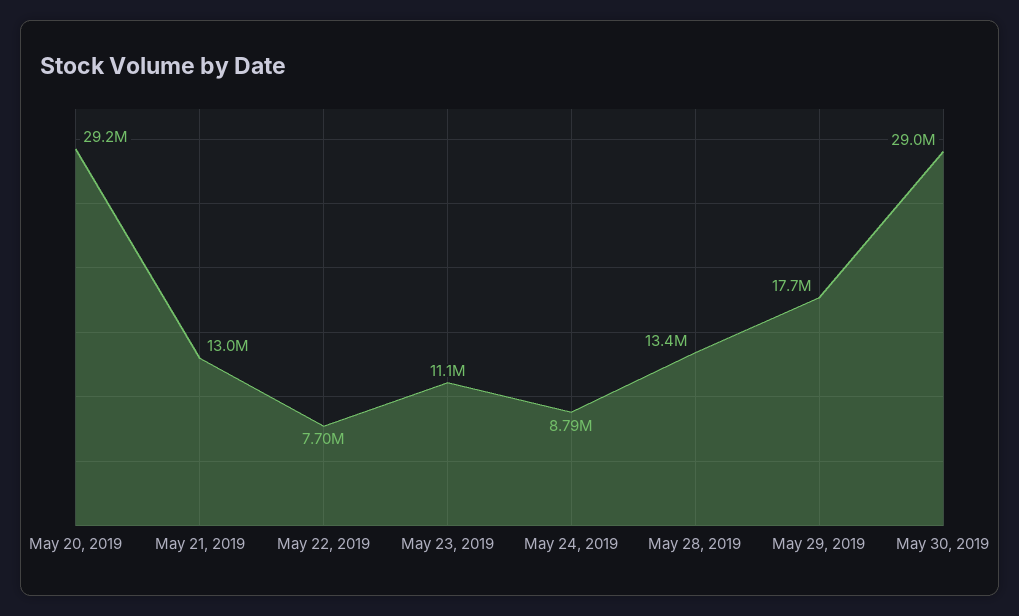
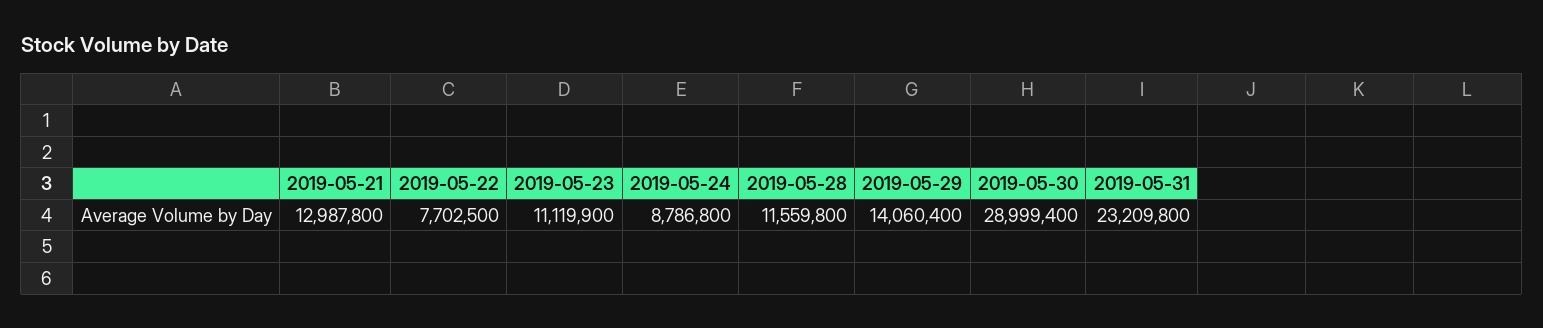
May 20, 2019: 29200000 -> none
May 28, 2019: 13400000 -> 11559800
May 29, 2019: 17700000 -> 14060400
2019-05-31: none -> 23209800

